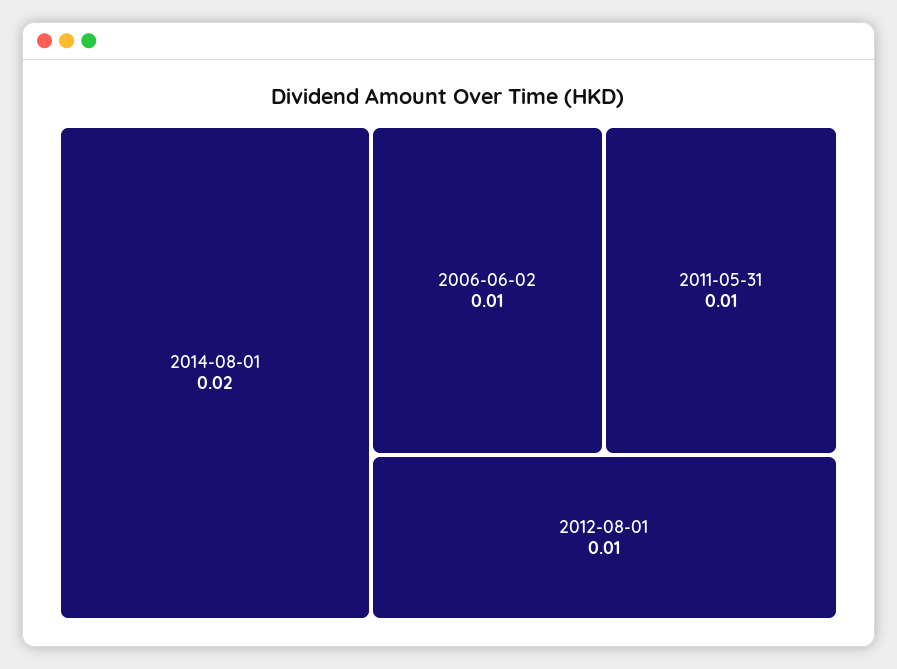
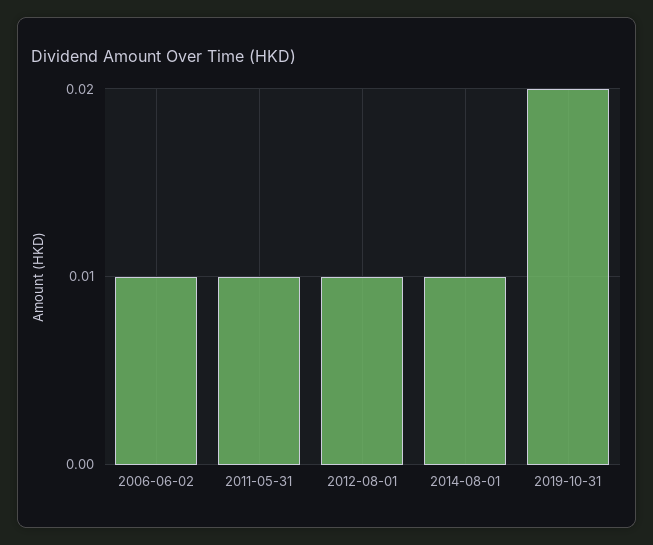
2014-08-01: 0.02 -> 0.01
2019-10-31: none -> 0.02

